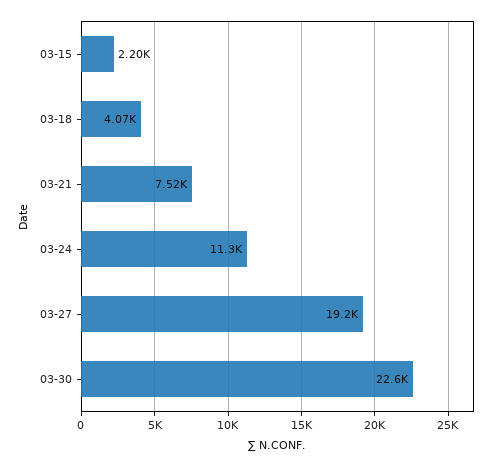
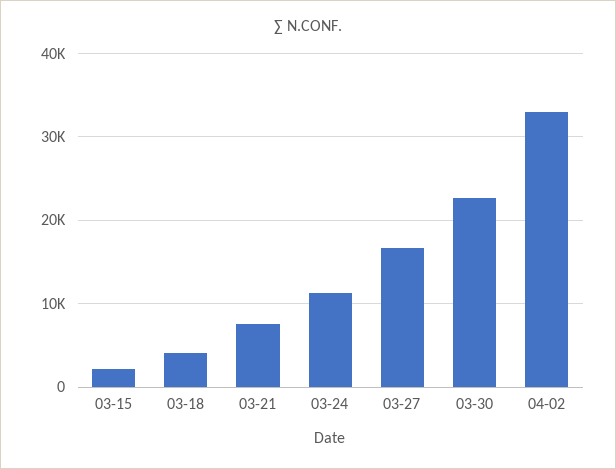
03-27: 19200 -> 17000
04-02: none -> 33000

